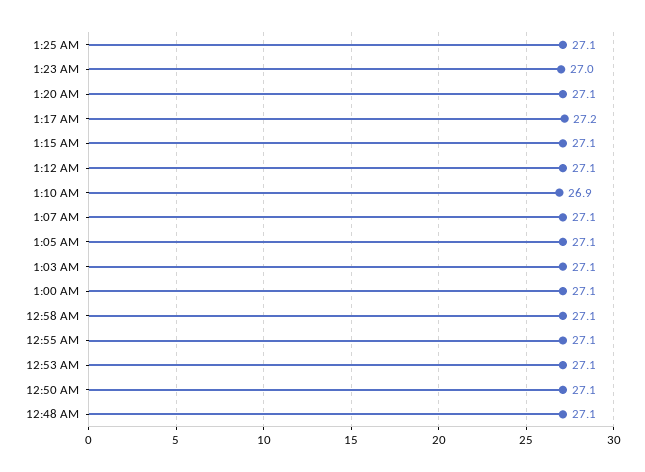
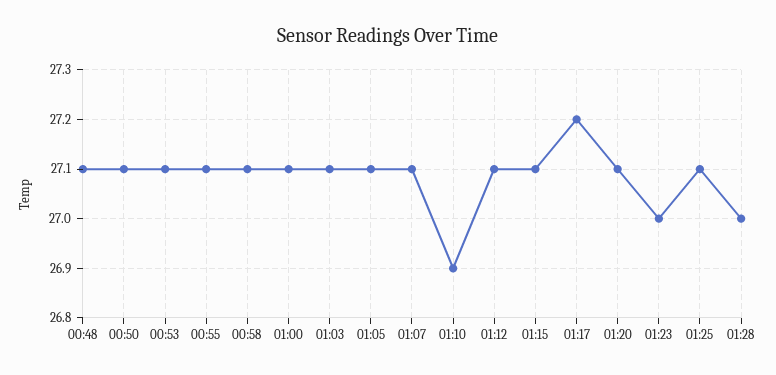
01:28: none -> 27

